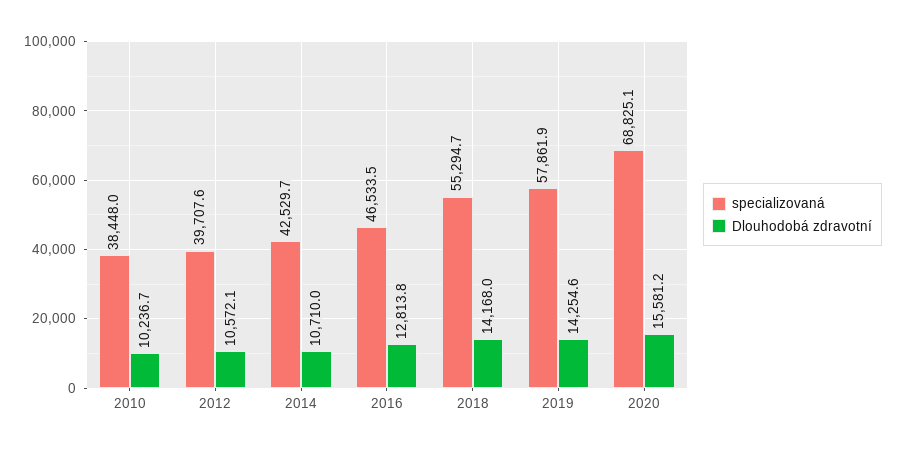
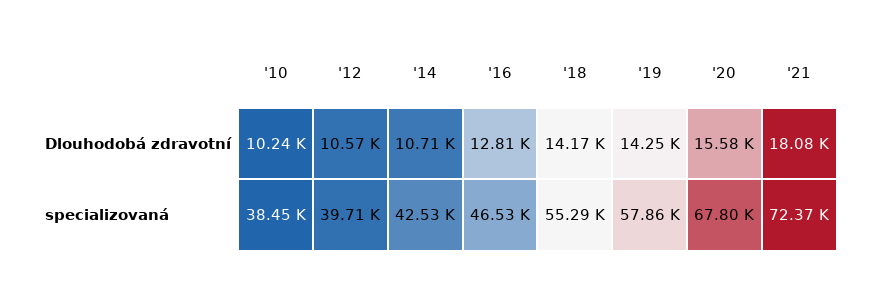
specializovaná, 2020: 68825.1 -> 67800
Dlouhodobá zdravotní, '21: none -> 18080
specializovaná, '21: none -> 72370

